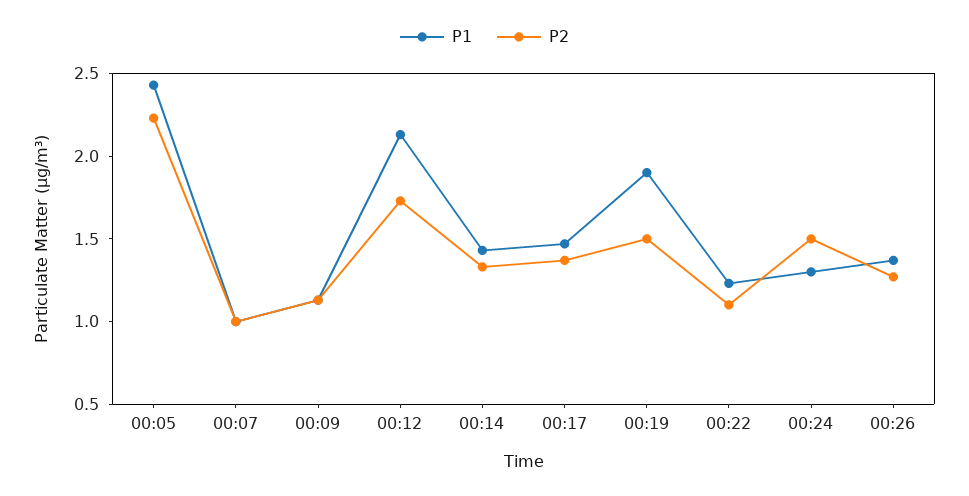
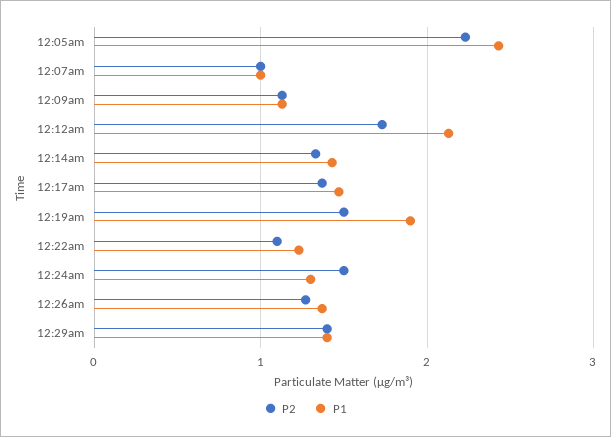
P2, 12:29am: none -> 1.4
P1, 12:29am: none -> 1.4

